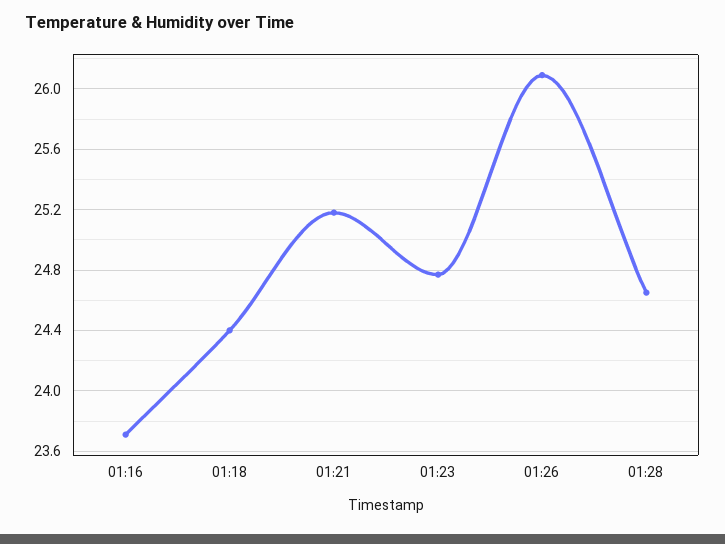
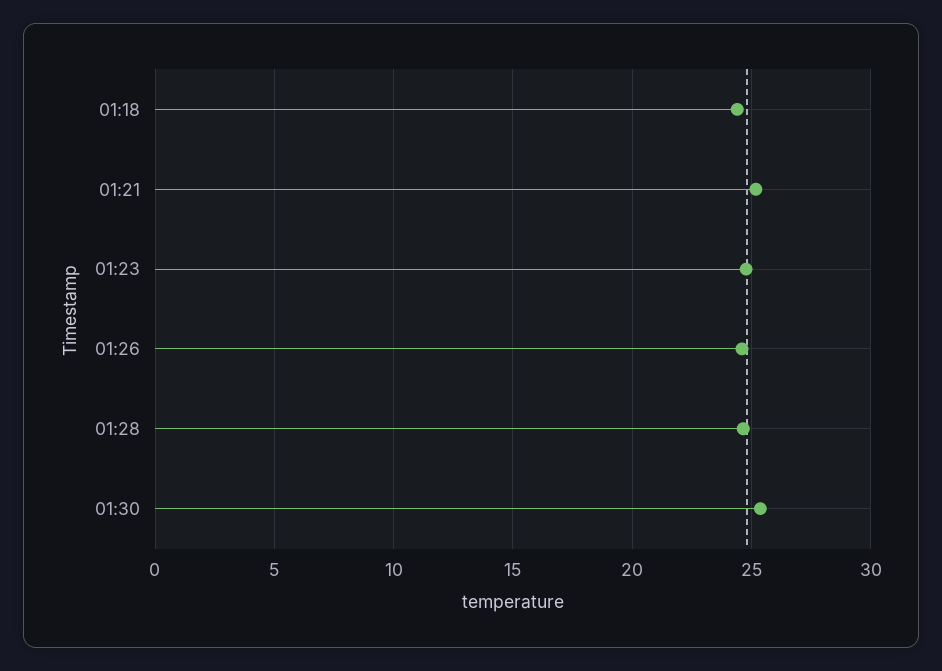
01:16: 23.7 -> none
01:26: 26.1 -> 24.5
01:30: none -> 25.5

